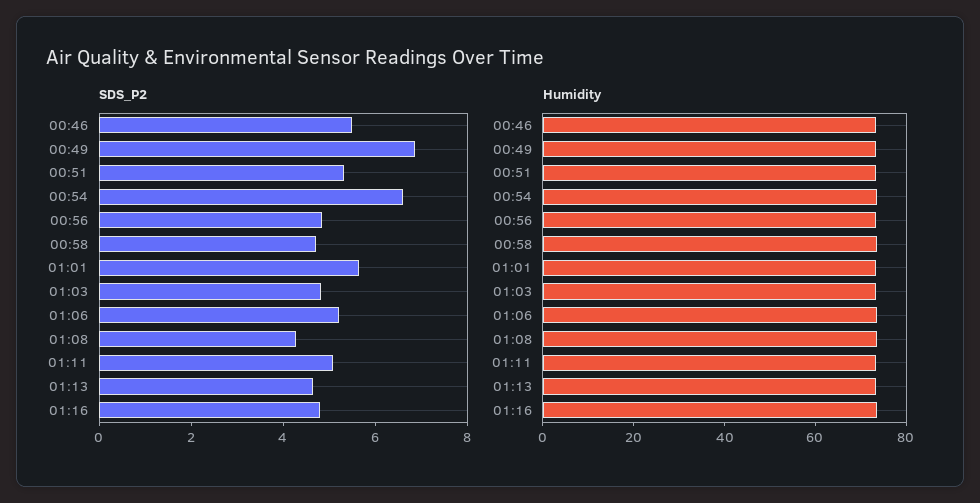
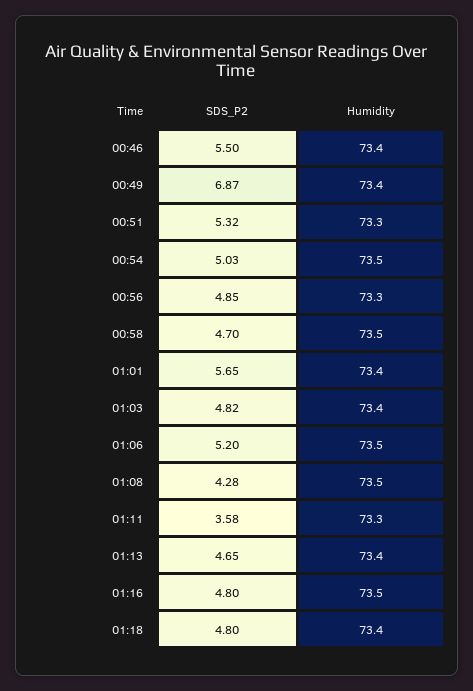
SDS_P2, 00:54: 6.5 -> 5.03
SDS_P2, 01:11: 5 -> 3.58
SDS_P2, 01:18: none -> 4.8
Humidity, 01:18: none -> 73.4

